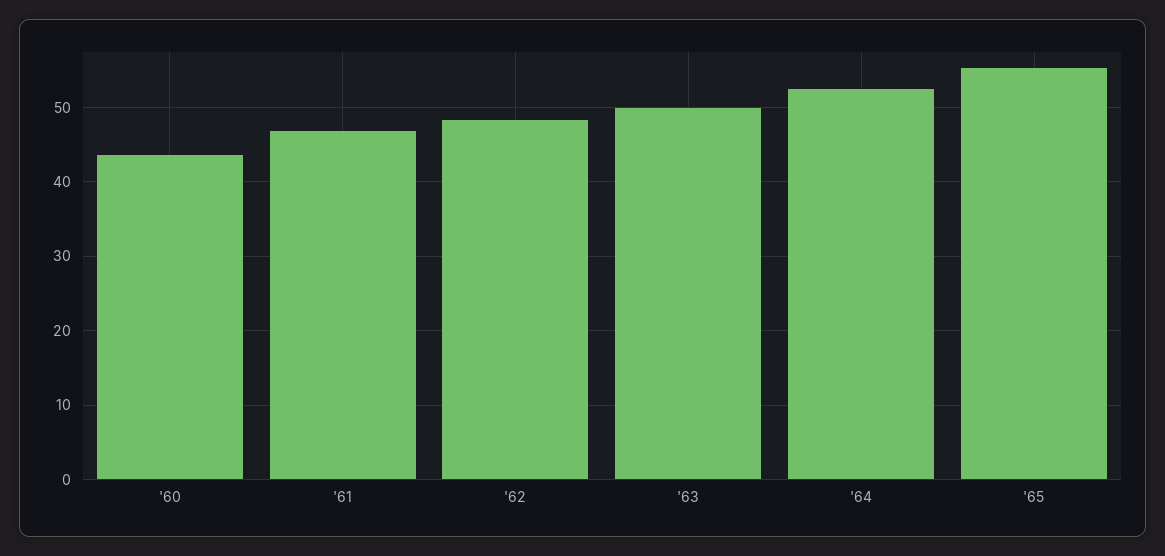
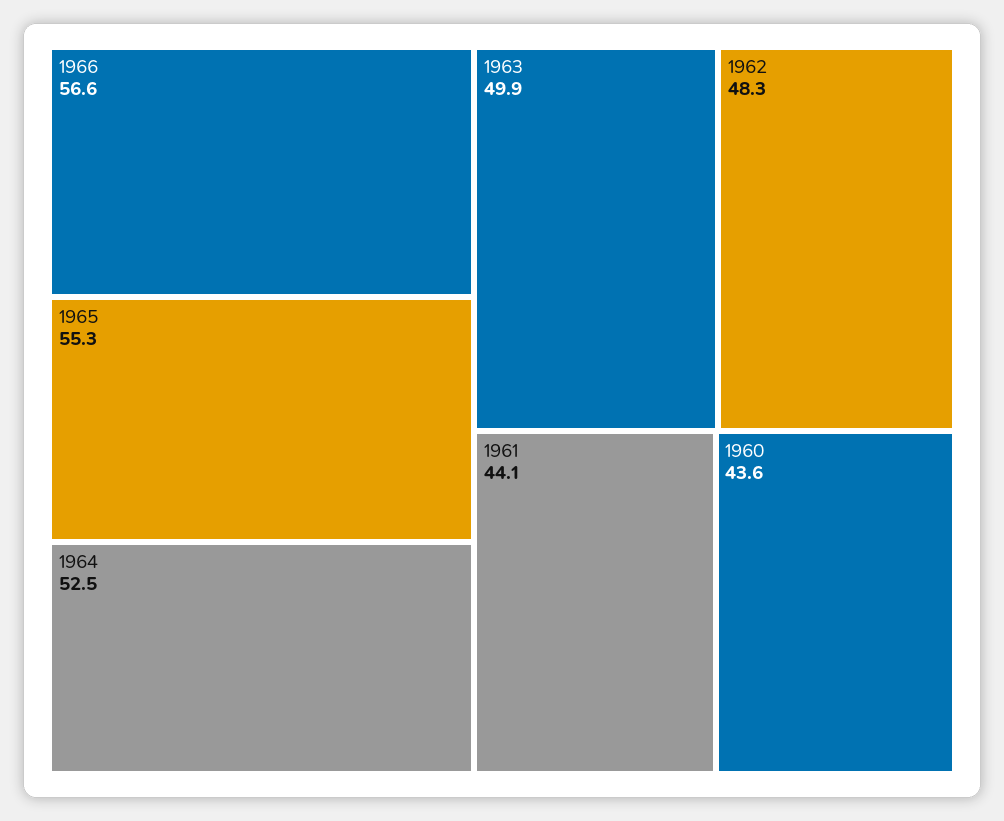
'61: 47 -> 44.1
1966: none -> 56.6

